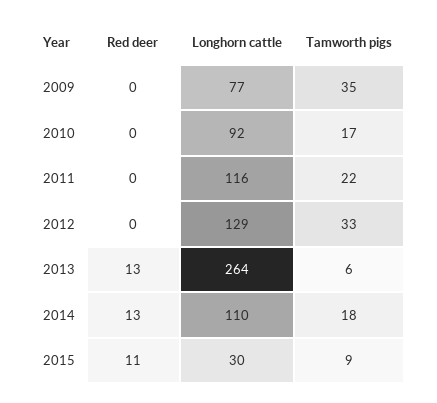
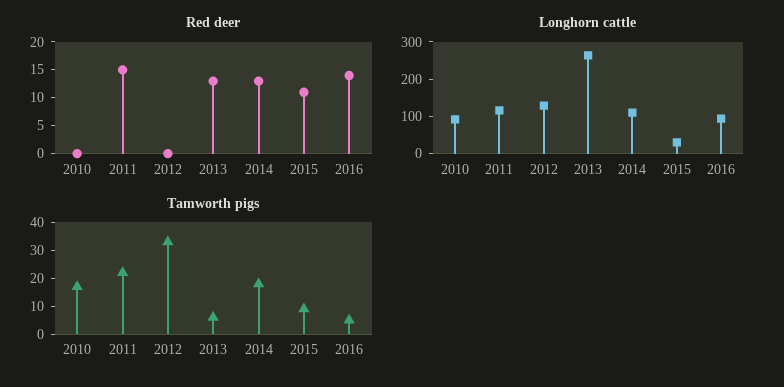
Red deer, 2009: 0 -> none
Longhorn cattle, 2009: 77 -> none
Tamworth pigs, 2009: 35 -> none
Red deer, 2011: 0 -> 15
Red deer, 2016: none -> 15
Longhorn cattle, 2016: none -> 100
Tamworth pigs, 2016: none -> 5

